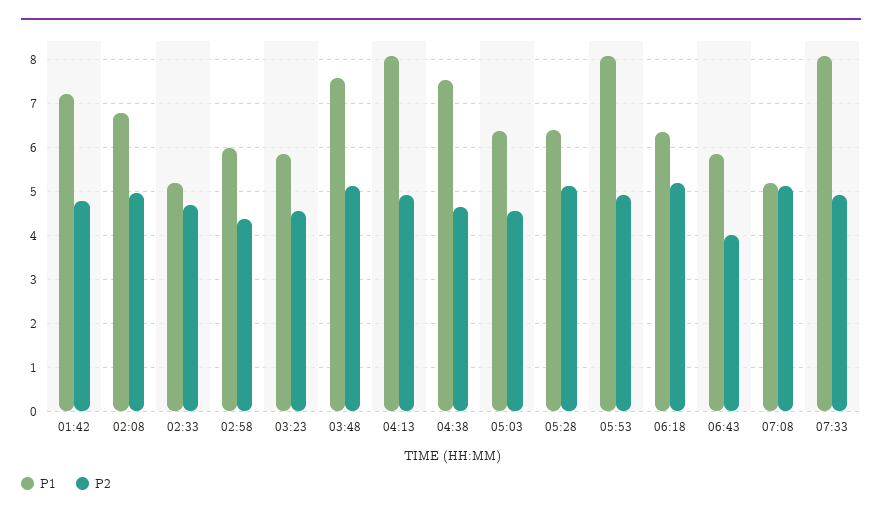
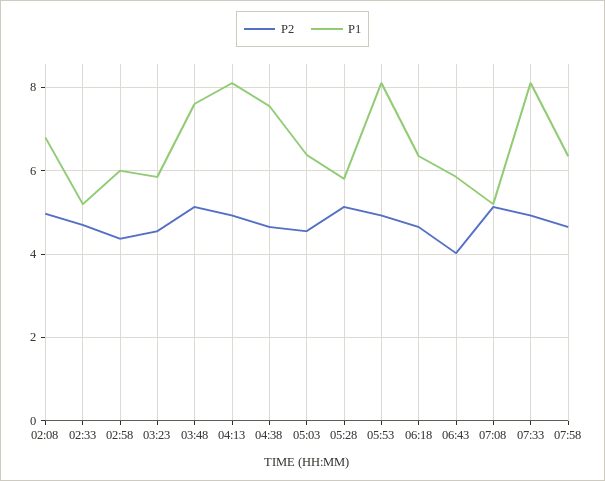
P1, 01:42: 7.2 -> none
P2, 01:42: 4.8 -> none
P1, 05:28: 6.4 -> 5.8
P2, 06:18: 5.2 -> 4.6
P2, 07:58: none -> 4.6
P1, 07:58: none -> 6.4

